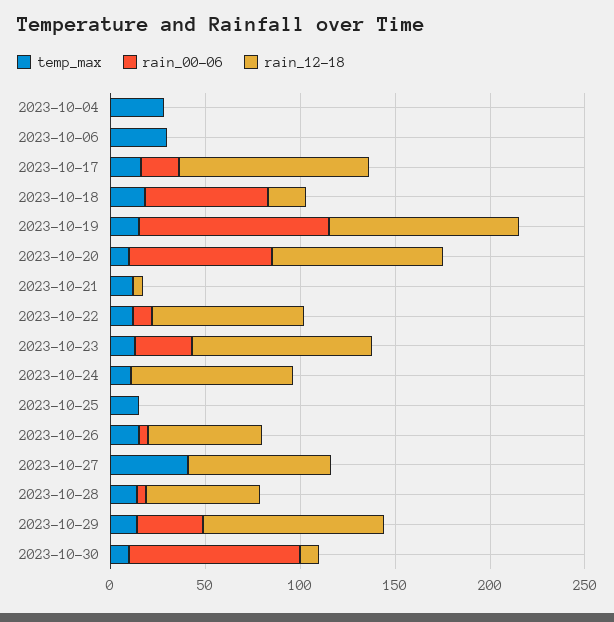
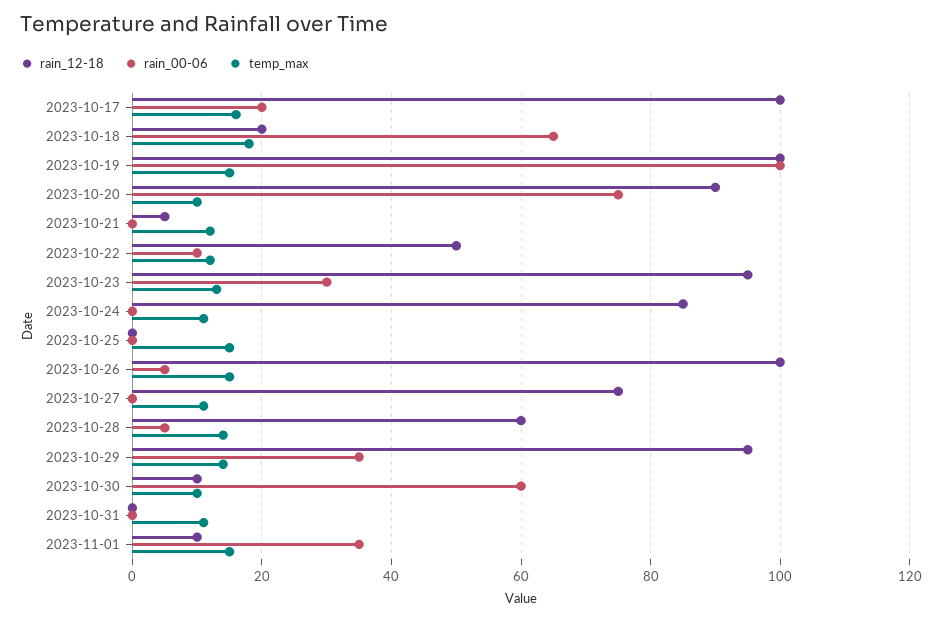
temp_max, 2023-10-04: 30 -> none
rain_00-06, 2023-10-04: 0 -> none
rain_12-18, 2023-10-04: 0 -> none
temp_max, 2023-10-06: 30 -> none
rain_00-06, 2023-10-06: 0 -> none
rain_12-18, 2023-10-06: 0 -> none
rain_12-18, 2023-10-22: 80 -> 50
rain_12-18, 2023-10-26: 60 -> 100
temp_max, 2023-10-27: 40 -> 10
rain_00-06, 2023-10-30: 90 -> 60
rain_12-18, 2023-10-31: none -> 0
rain_00-06, 2023-10-31: none -> 0
temp_max, 2023-10-31: none -> 10
rain_12-18, 2023-11-01: none -> 10
rain_00-06, 2023-11-01: none -> 35
temp_max, 2023-11-01: none -> 15

